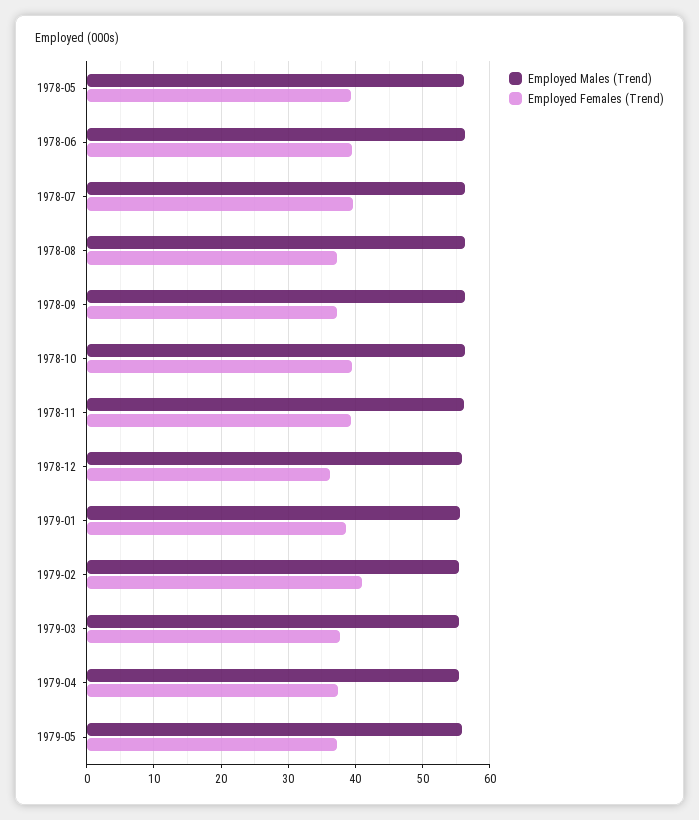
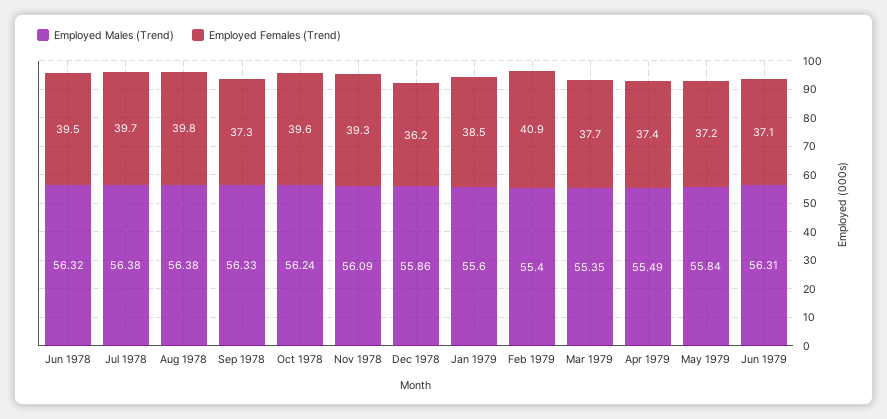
Employed Males (Trend), 1978-05: 56 -> none
Employed Females (Trend), 1978-05: 39 -> none
Employed Females (Trend), 1978-08: 37 -> 39.8
Employed Males (Trend), Jun 1979: none -> 56.31
Employed Females (Trend), Jun 1979: none -> 37.1

